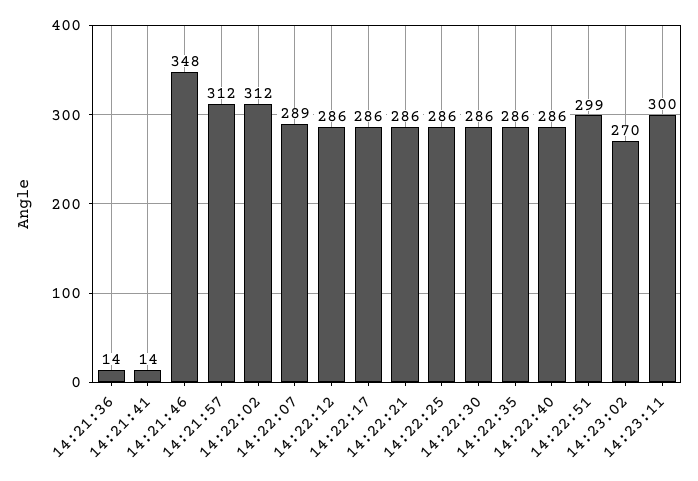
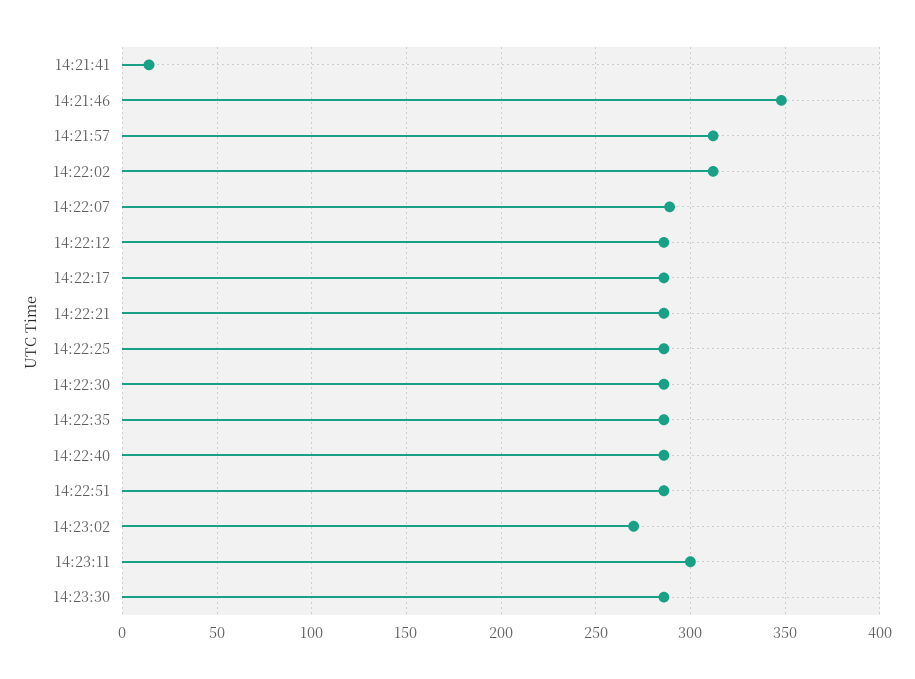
14:21:36: 14 -> none
14:22:51: 299 -> 285
14:23:30: none -> 285

